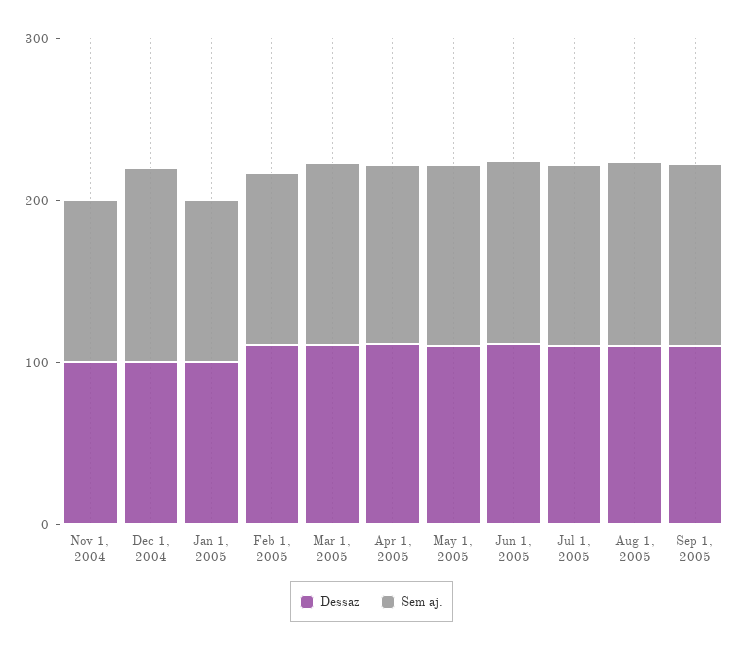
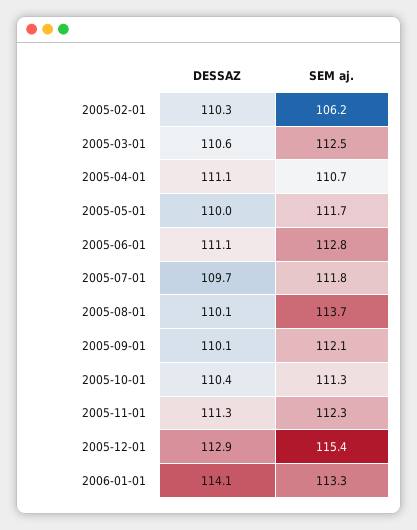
Dessaz, Nov 1, 2004: 100 -> none
Sem aj., Nov 1, 2004: 100 -> none
Dessaz, Dec 1, 2004: 100 -> none
Sem aj., Dec 1, 2004: 120 -> none
Dessaz, Jan 1, 2005: 100 -> none
Sem aj., Jan 1, 2005: 100 -> none
Dessaz, 2005-10-01: none -> 110.4
Sem aj., 2005-10-01: none -> 111.3
Dessaz, 2005-11-01: none -> 111.3
Sem aj., 2005-11-01: none -> 112.3
Dessaz, 2005-12-01: none -> 112.9
Sem aj., 2005-12-01: none -> 115.4
Dessaz, 2006-01-01: none -> 114.1
Sem aj., 2006-01-01: none -> 113.3

